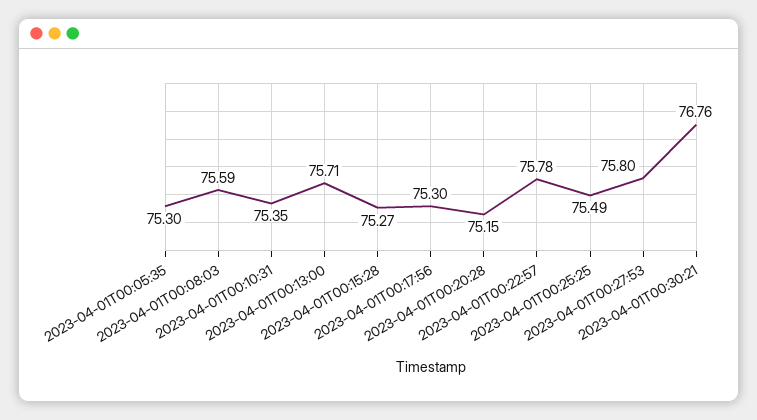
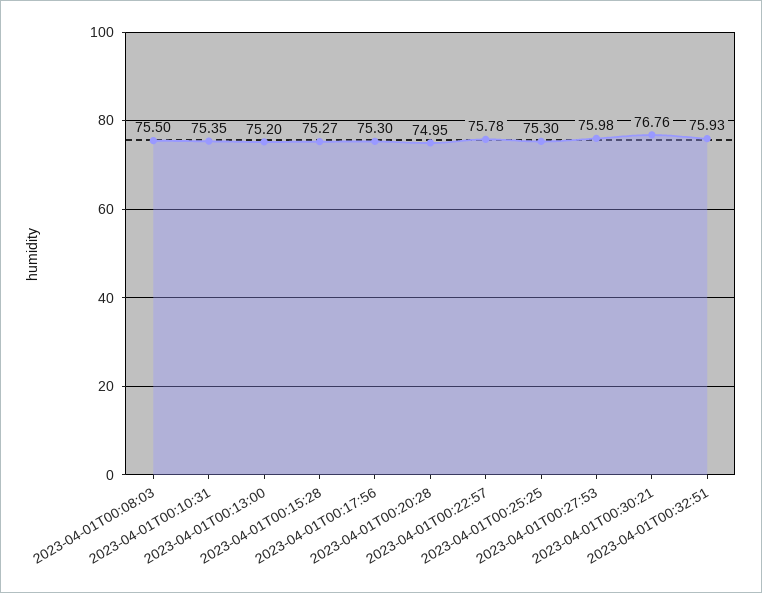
2023-04-01T00:05:35: 75.3 -> none
2023-04-01T00:08:03: 75.59 -> 75.5
2023-04-01T00:13:00: 75.71 -> 75.2
2023-04-01T00:20:28: 75.15 -> 74.95
2023-04-01T00:25:25: 75.49 -> 75.3
2023-04-01T00:27:53: 75.8 -> 75.98
2023-04-01T00:32:51: none -> 75.93

